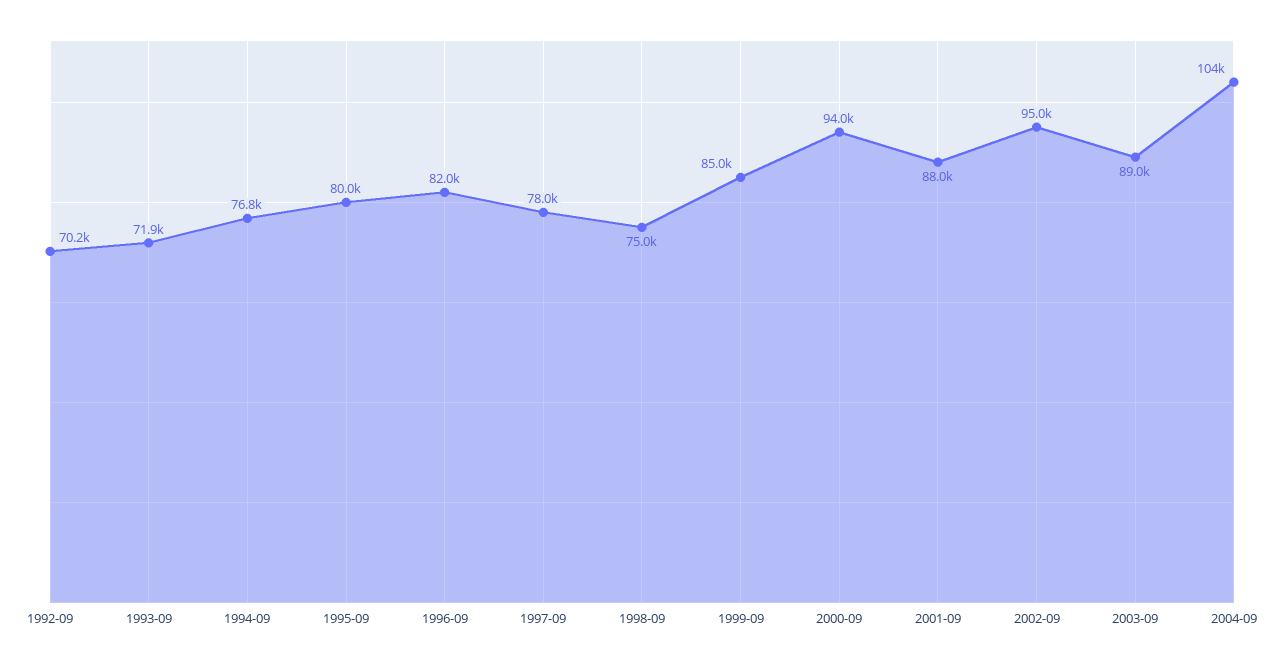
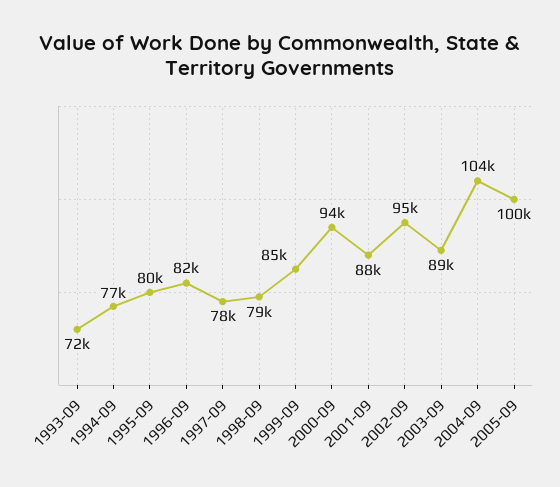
1992-09: 70200 -> none
1998-09: 75000 -> 79000
2005-09: none -> 100000

